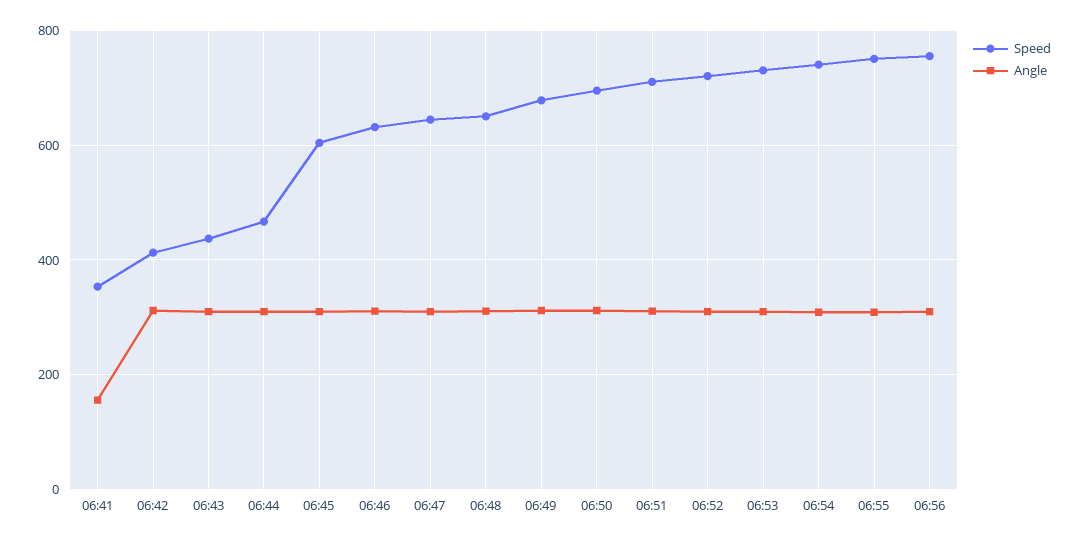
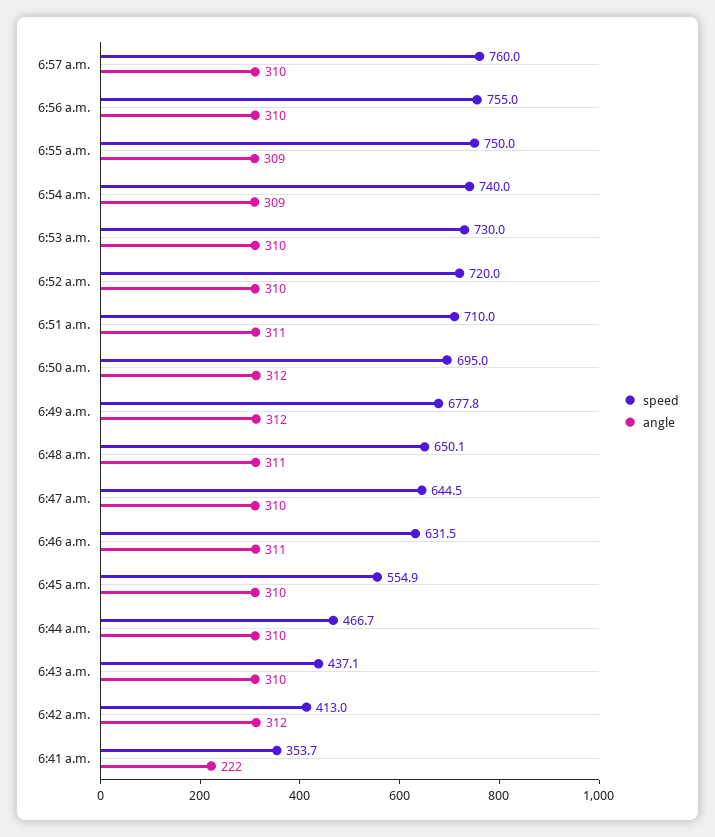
Angle, 06:41: 160 -> 222
Speed, 06:45: 600 -> 554.9
Speed, 6:57 a.m.: none -> 760
Angle, 6:57 a.m.: none -> 310

